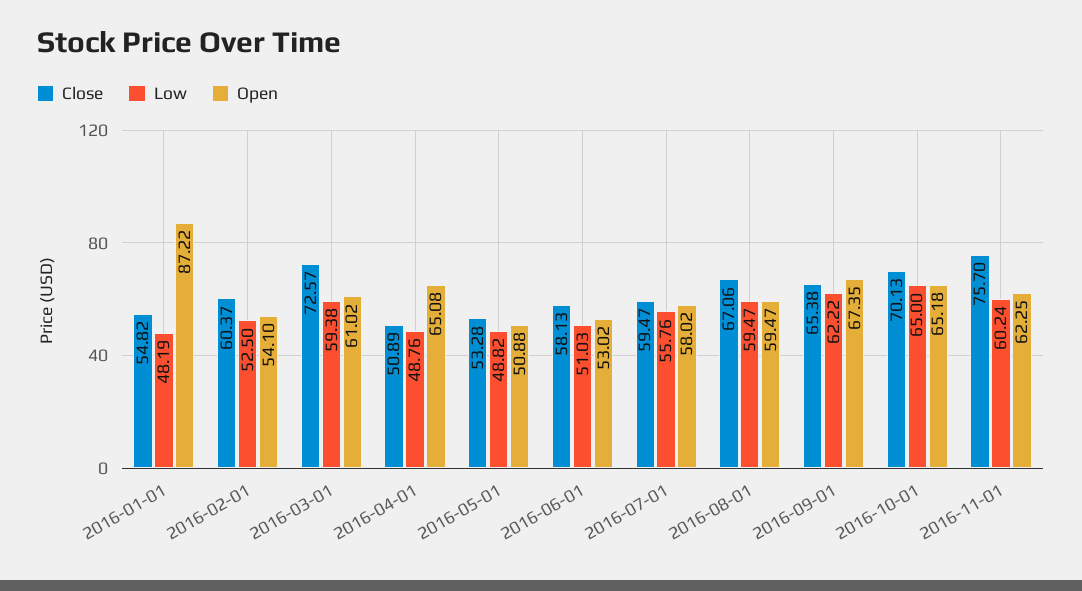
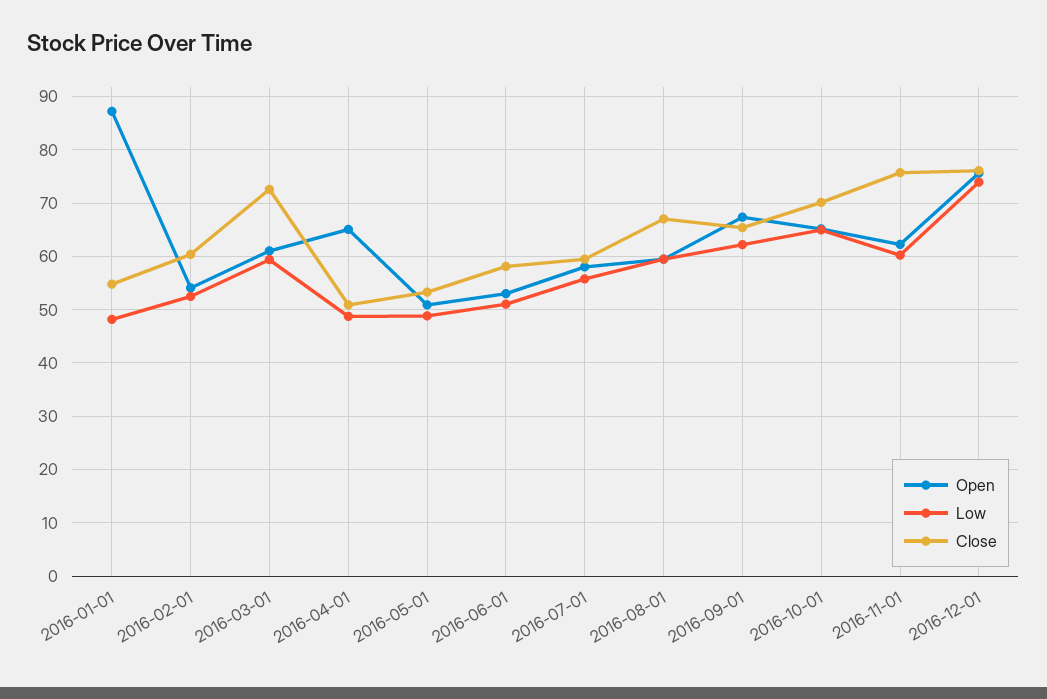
Open, 2016-12-01: none -> 76
Low, 2016-12-01: none -> 74
Close, 2016-12-01: none -> 76

